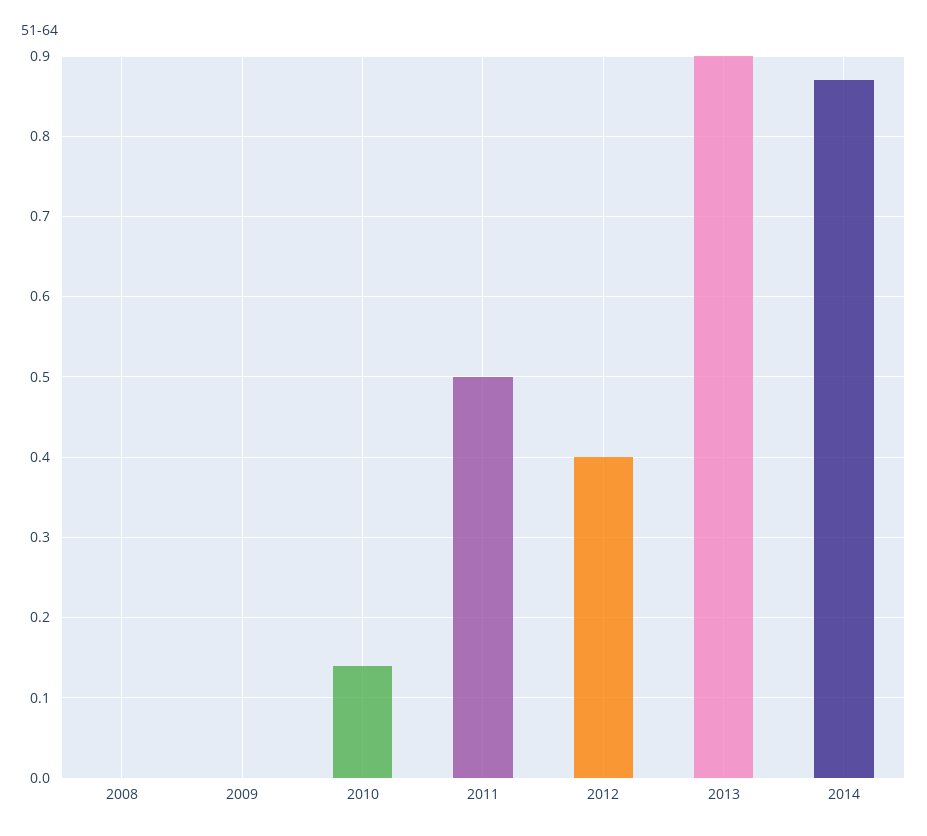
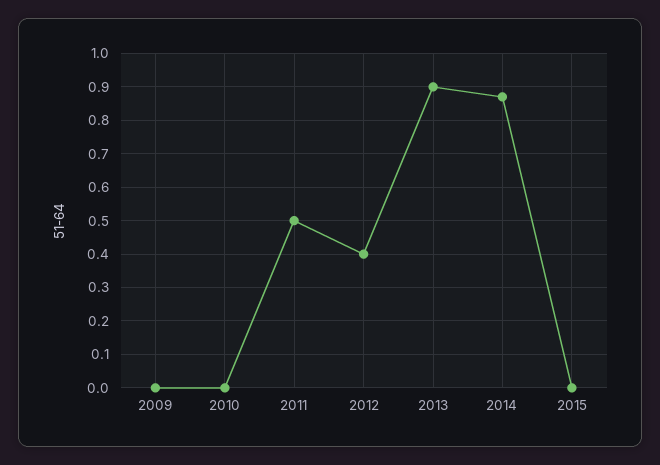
2008: 0 -> none
2010: 0.14 -> 0
2015: none -> 0

